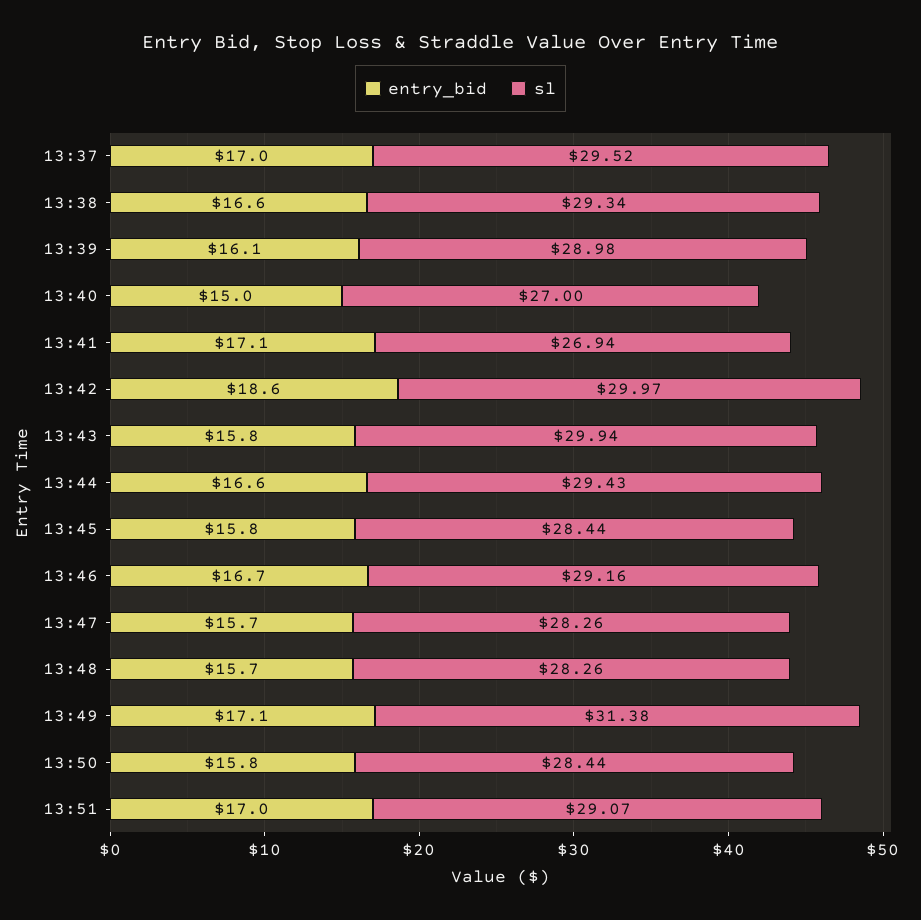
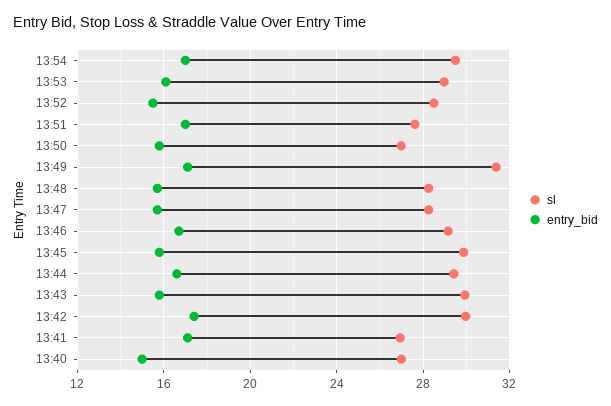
entry_bid, 13:37: 17 -> none
sl, 13:37: 29.52 -> none
entry_bid, 13:38: 16.6 -> none
sl, 13:38: 29.34 -> none
entry_bid, 13:39: 16.1 -> none
sl, 13:39: 28.98 -> none
entry_bid, 13:42: 18.6 -> 17.5
sl, 13:45: 28.44 -> 30
sl, 13:50: 28.44 -> 27
sl, 13:51: 29.07 -> 27.5
sl, 13:54: none -> 29.5
entry_bid, 13:54: none -> 17
sl, 13:53: none -> 29
entry_bid, 13:53: none -> 16
sl, 13:52: none -> 28.5
entry_bid, 13:52: none -> 15.5

